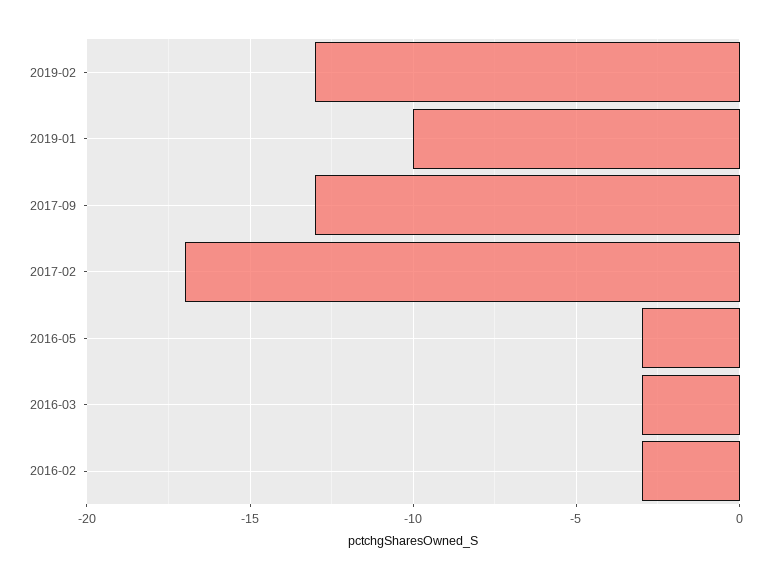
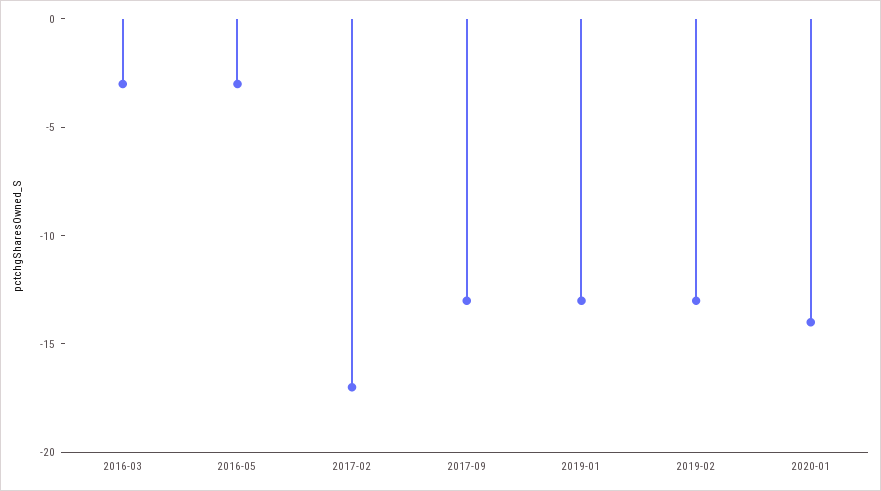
2019-01: -10 -> -13
2016-02: -3 -> none
2020-01: none -> -14

